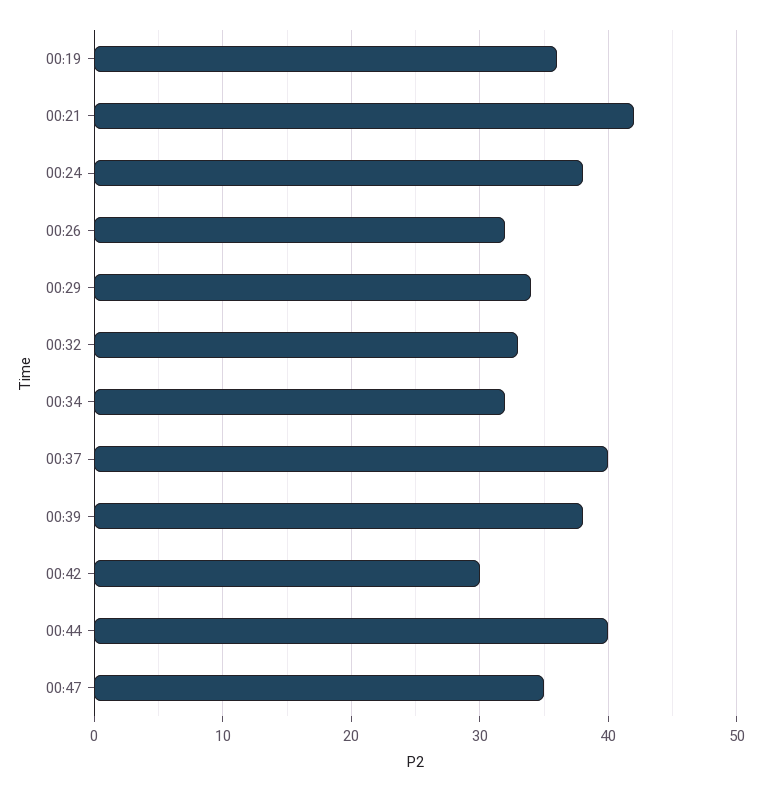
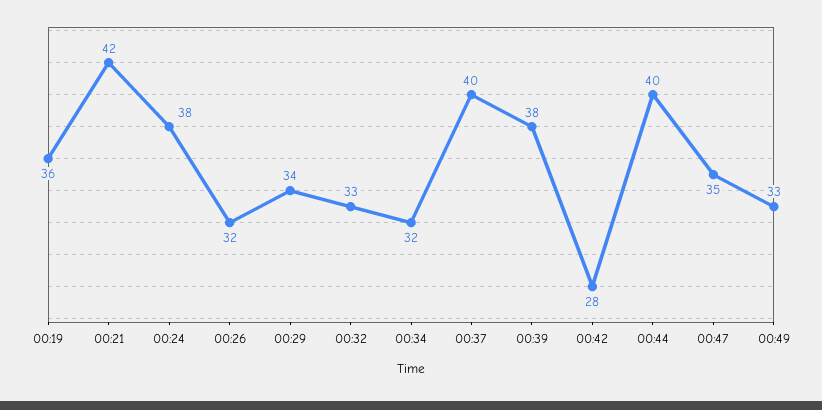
00:42: 30 -> 28
00:49: none -> 33

